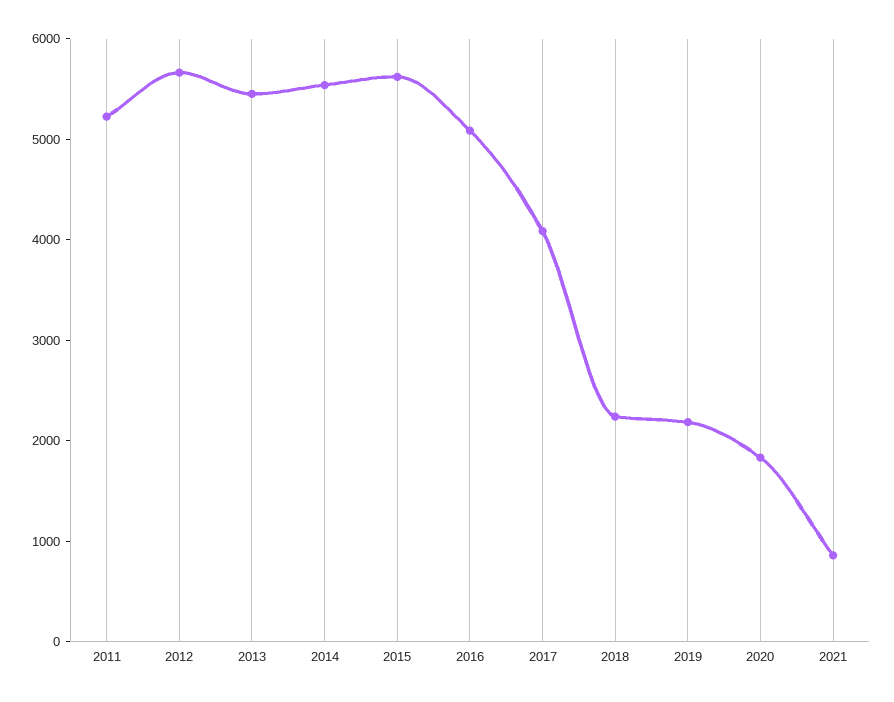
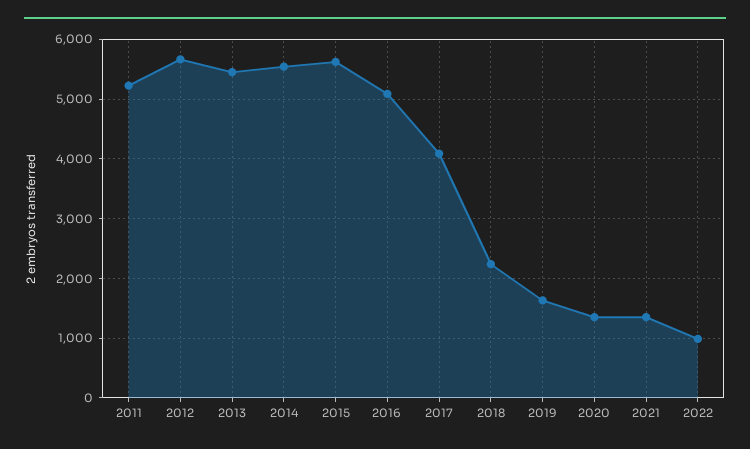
2019: 2200 -> 1600
2020: 1800 -> 1400
2021: 800 -> 1400
2022: none -> 1000

